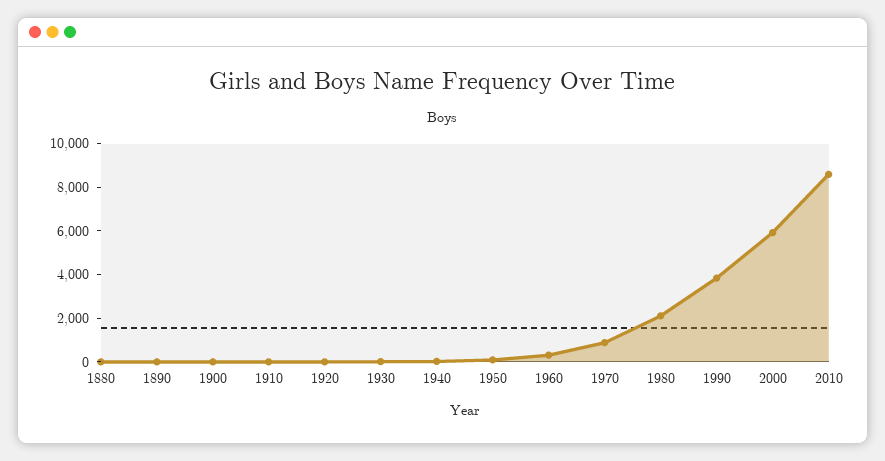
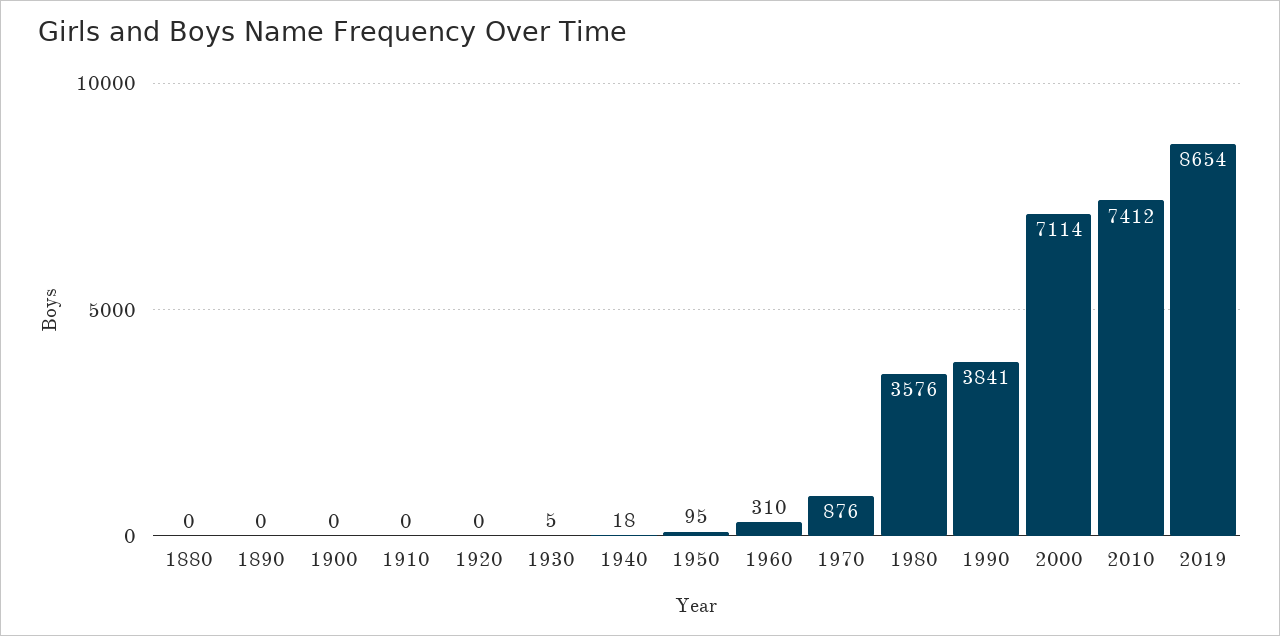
1980: 2000 -> 3576
2000: 6000 -> 7114
2010: 8500 -> 7412
2019: none -> 8654

